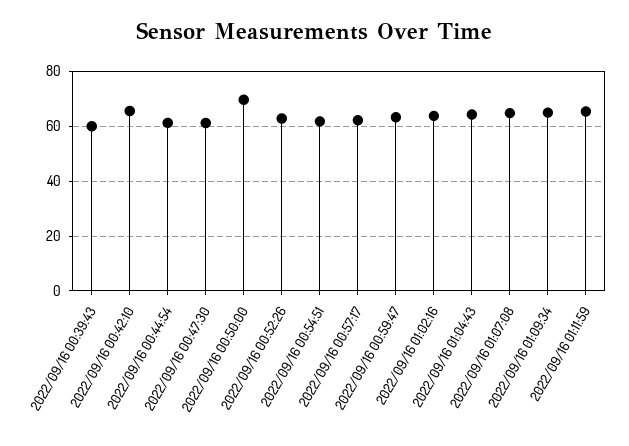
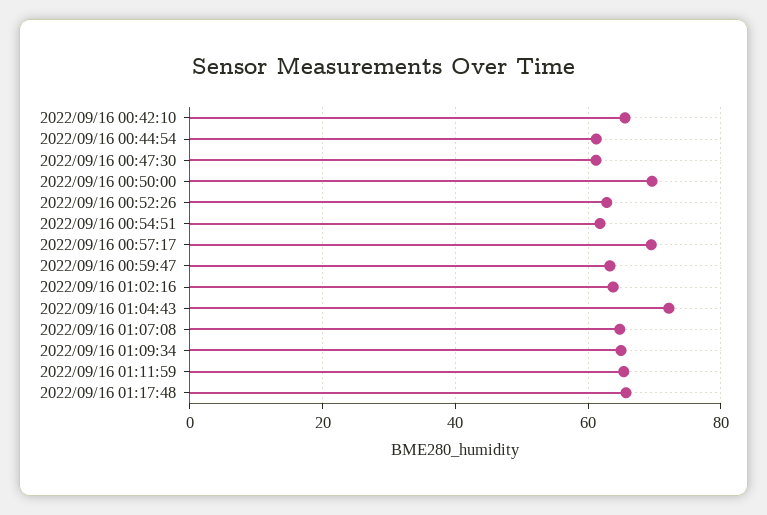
2022/09/16 00:39:43: 60 -> none
2022/09/16 00:57:17: 62.5 -> 70
2022/09/16 01:04:43: 65 -> 72
2022/09/16 01:17:48: none -> 66

